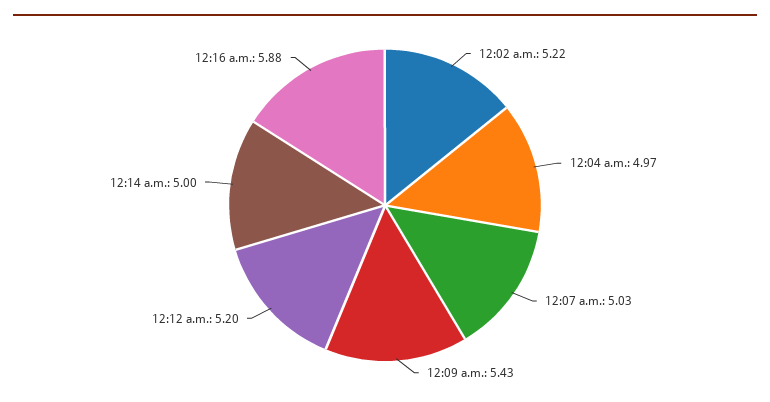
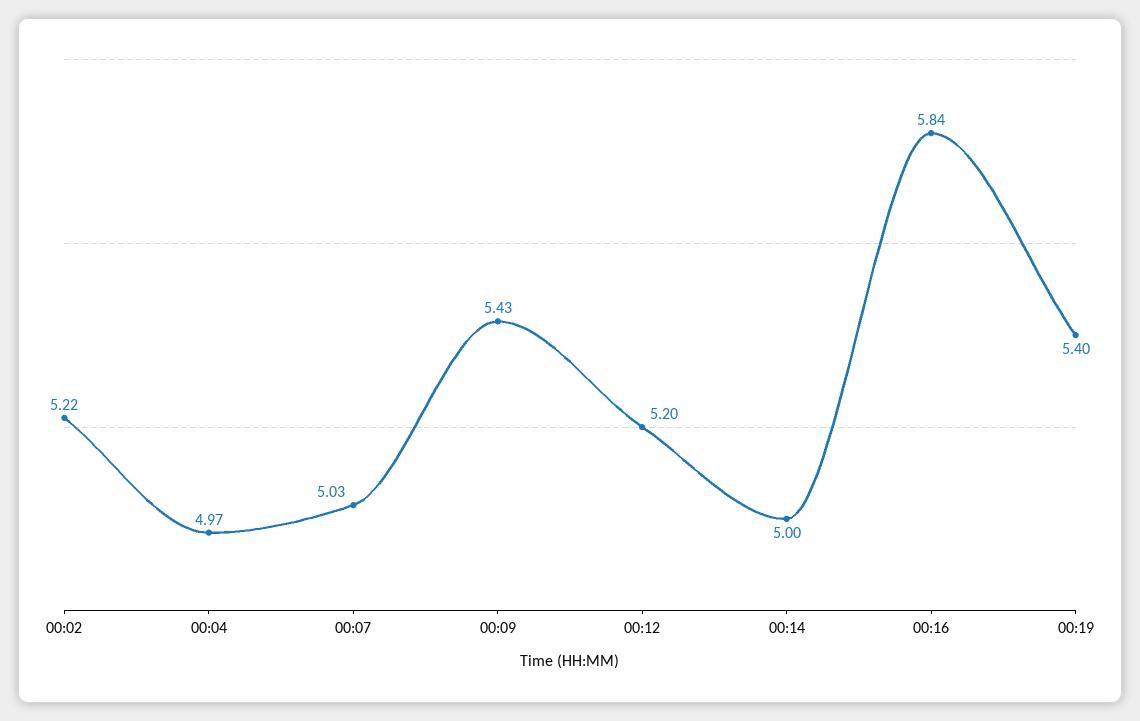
12:16 a.m.: 5.88 -> 5.84
00:19: none -> 5.4

